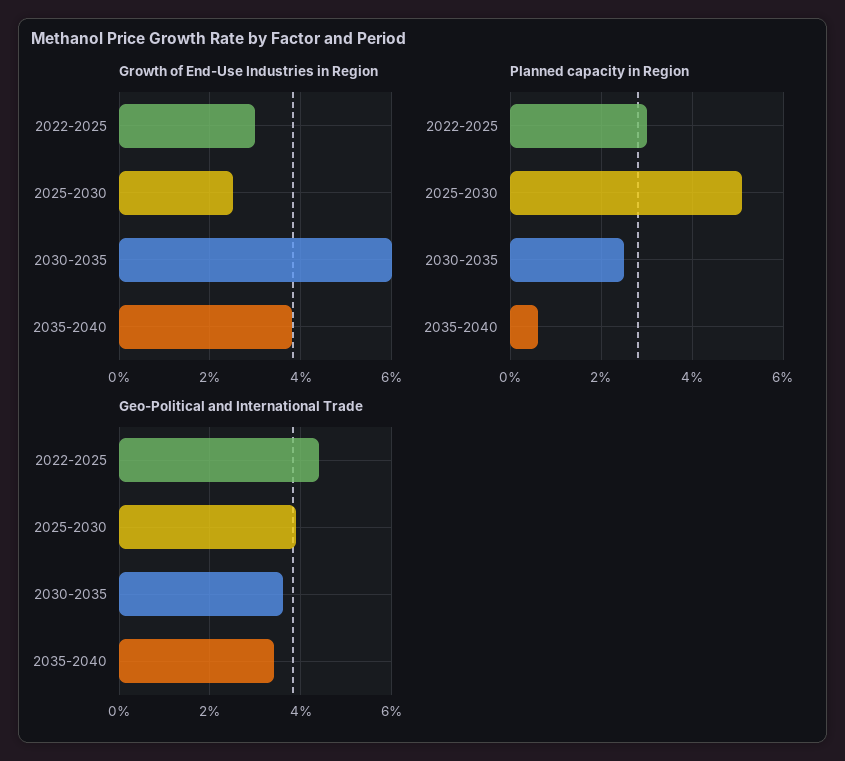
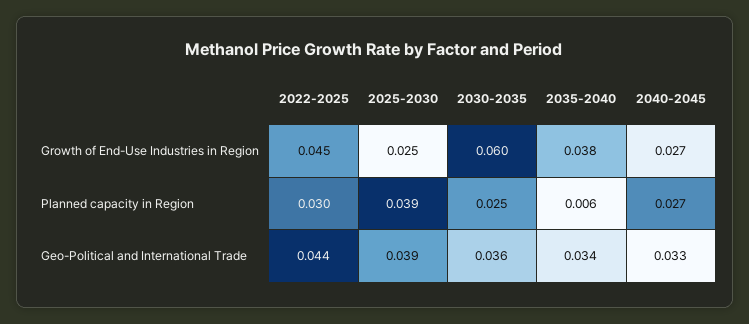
Growth of End-Use Industries in Region, 2022-2025: 0.03 -> 0.045
Planned capacity in Region, 2025-2030: 0.05 -> 0.039
Growth of End-Use Industries in Region, 2040-2045: none -> 0.027
Planned capacity in Region, 2040-2045: none -> 0.027
Geo-Political and International Trade, 2040-2045: none -> 0.033

